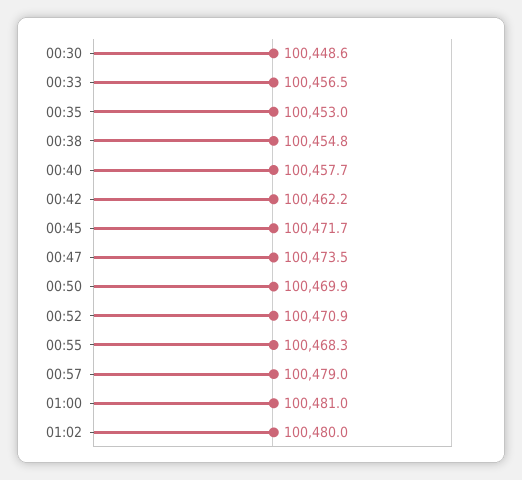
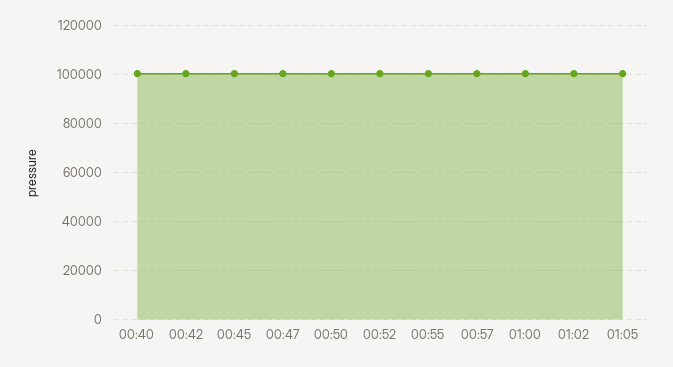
00:30: 100448.6 -> none
00:33: 100456.5 -> none
00:35: 100453 -> none
00:38: 100454.8 -> none
01:05: none -> 100000

